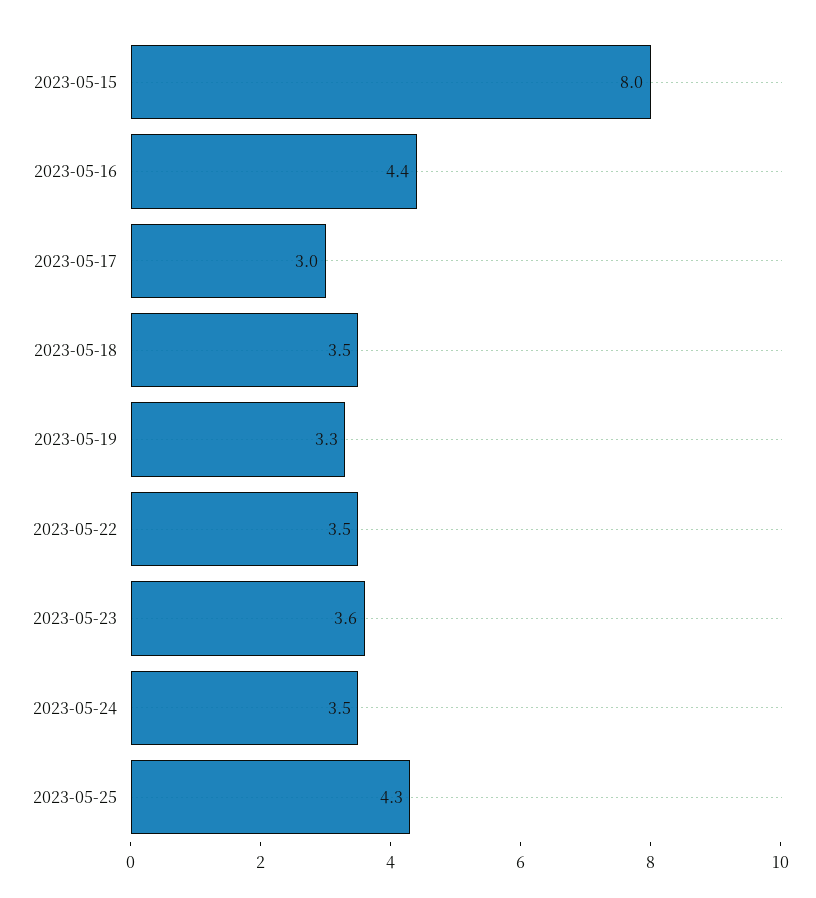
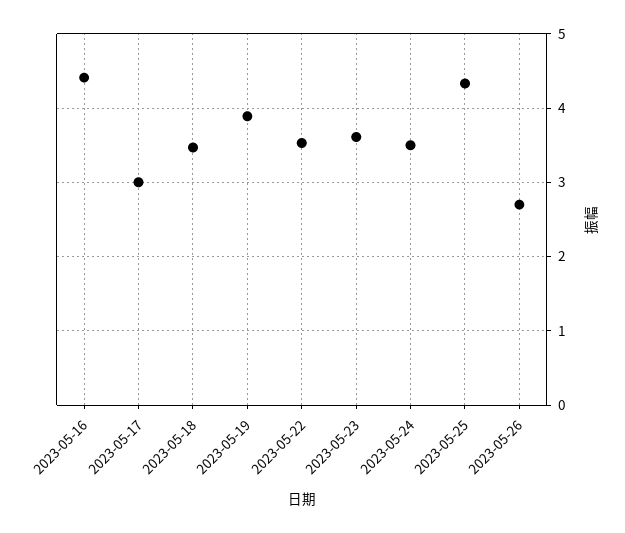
2023-05-15: 8 -> none
2023-05-19: 3.3 -> 3.9
2023-05-26: none -> 2.7

